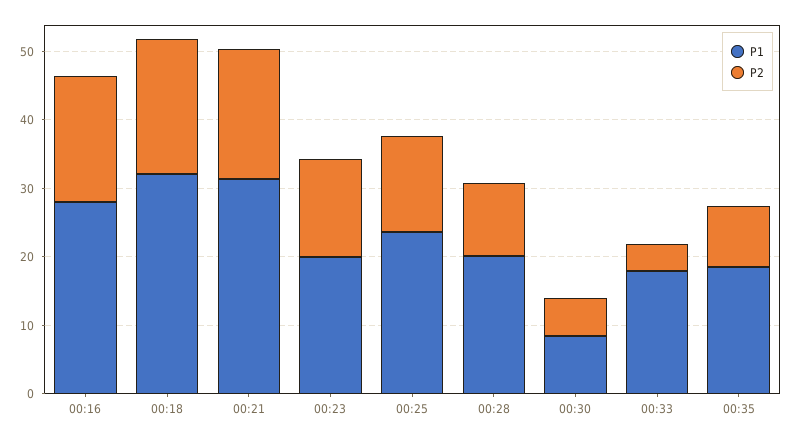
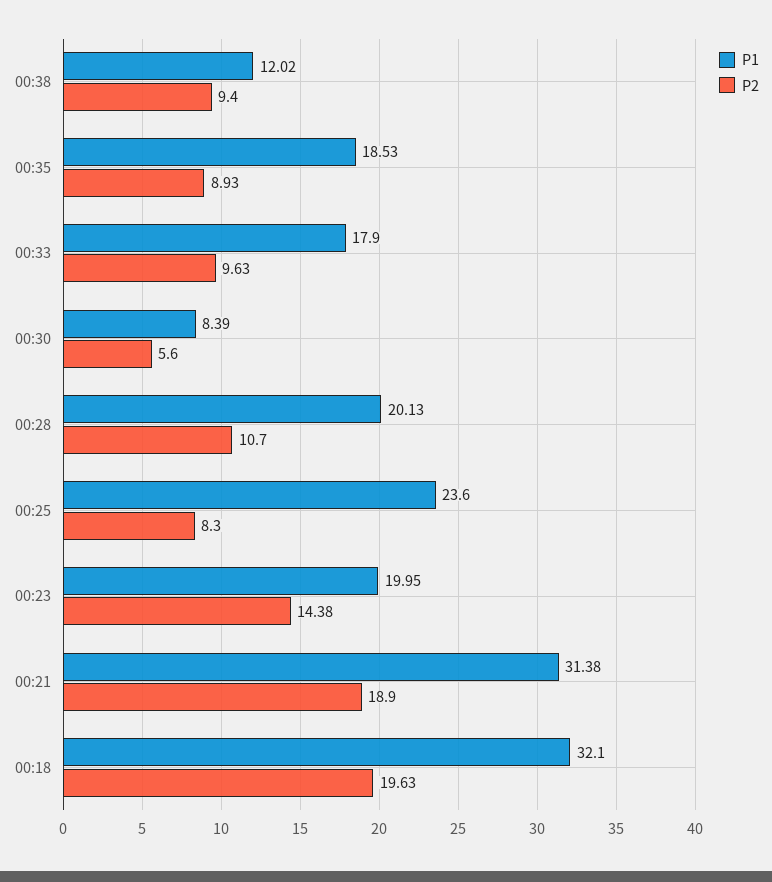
P1, 00:16: 28 -> none
P2, 00:16: 18 -> none
P2, 00:25: 14 -> 8.3
P2, 00:33: 4 -> 9.63
P1, 00:38: none -> 12.02
P2, 00:38: none -> 9.4

